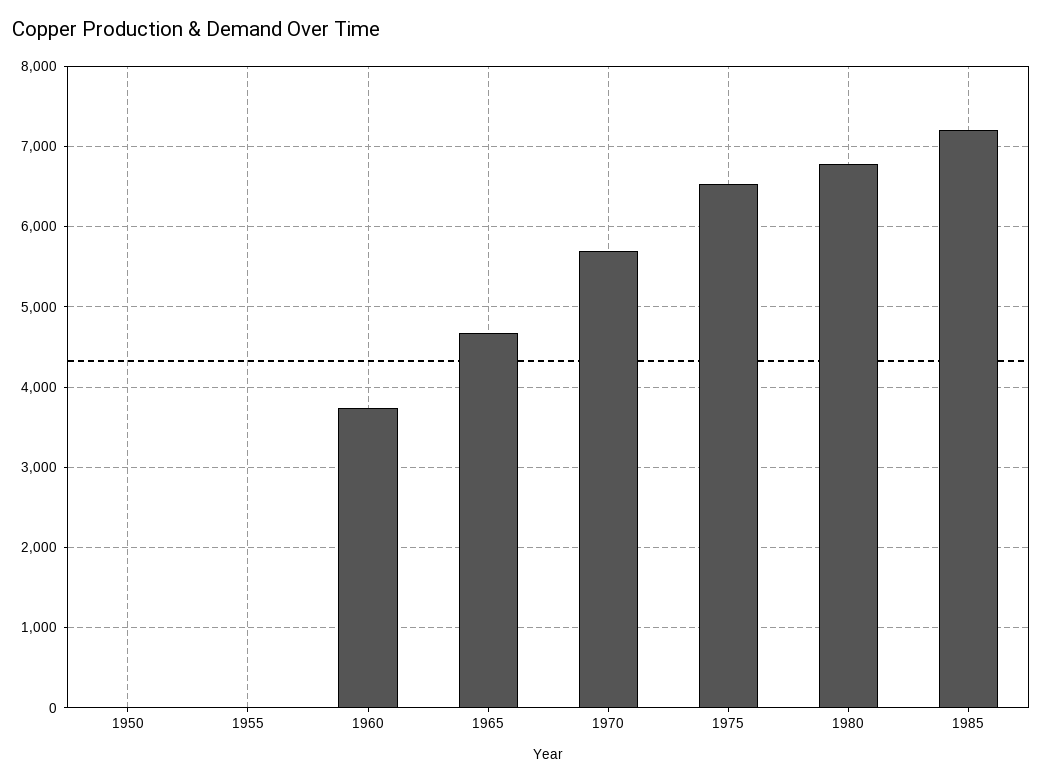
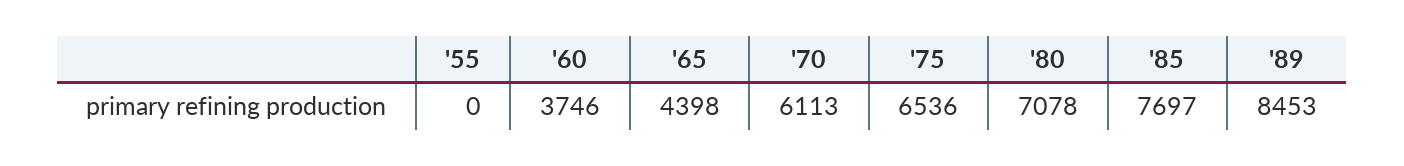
1950: 0 -> none
1965: 4700 -> 4398
1970: 5700 -> 6113
1980: 6800 -> 7078
1985: 7200 -> 7697
'89: none -> 8453

